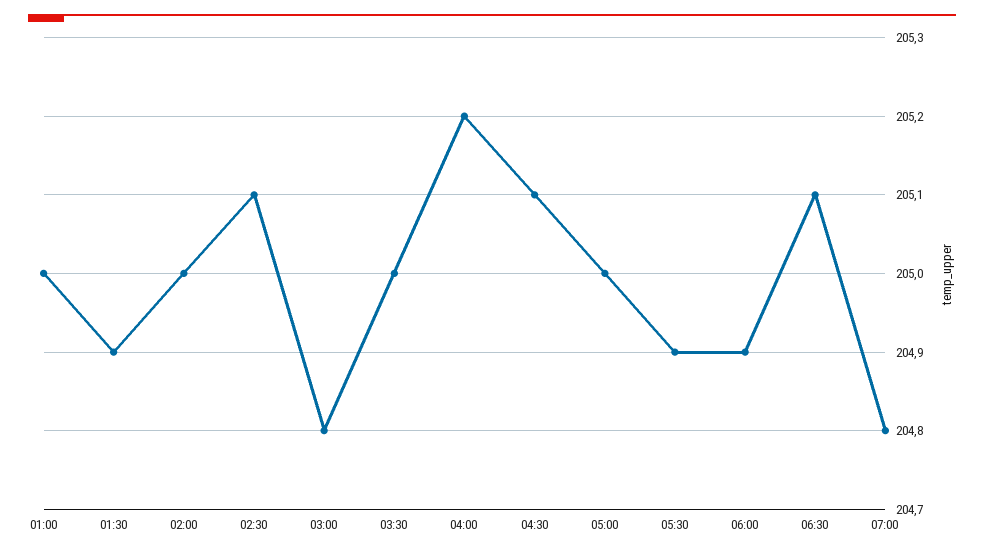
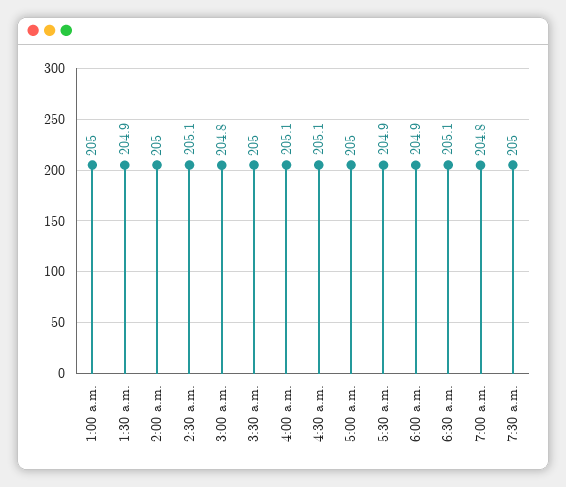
04:00: 205.2 -> 205.1
7:30 a.m.: none -> 205

